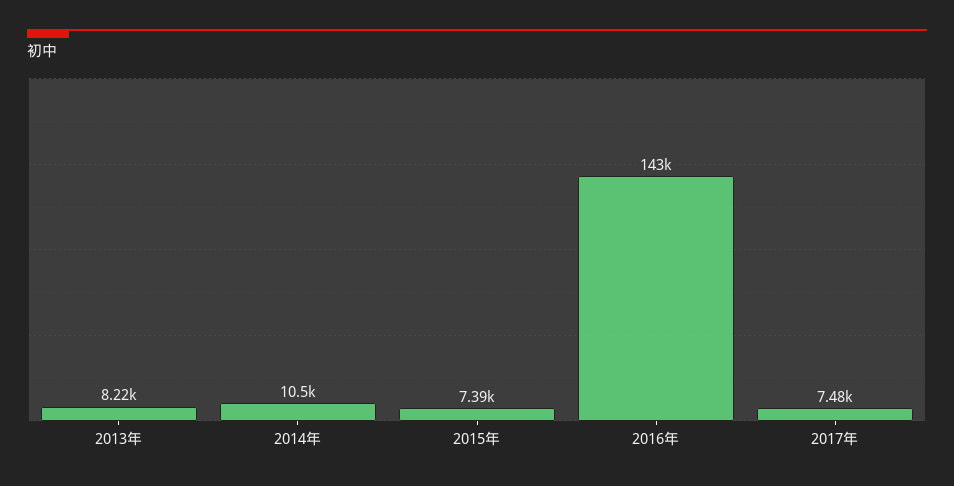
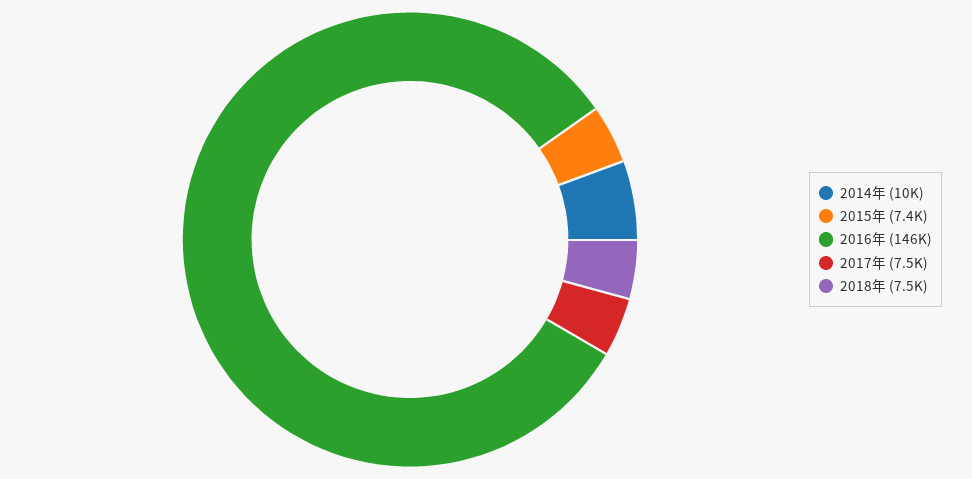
2013年: 8220 -> none
2016年: 143000 -> 146000
2018年: none -> 7500

